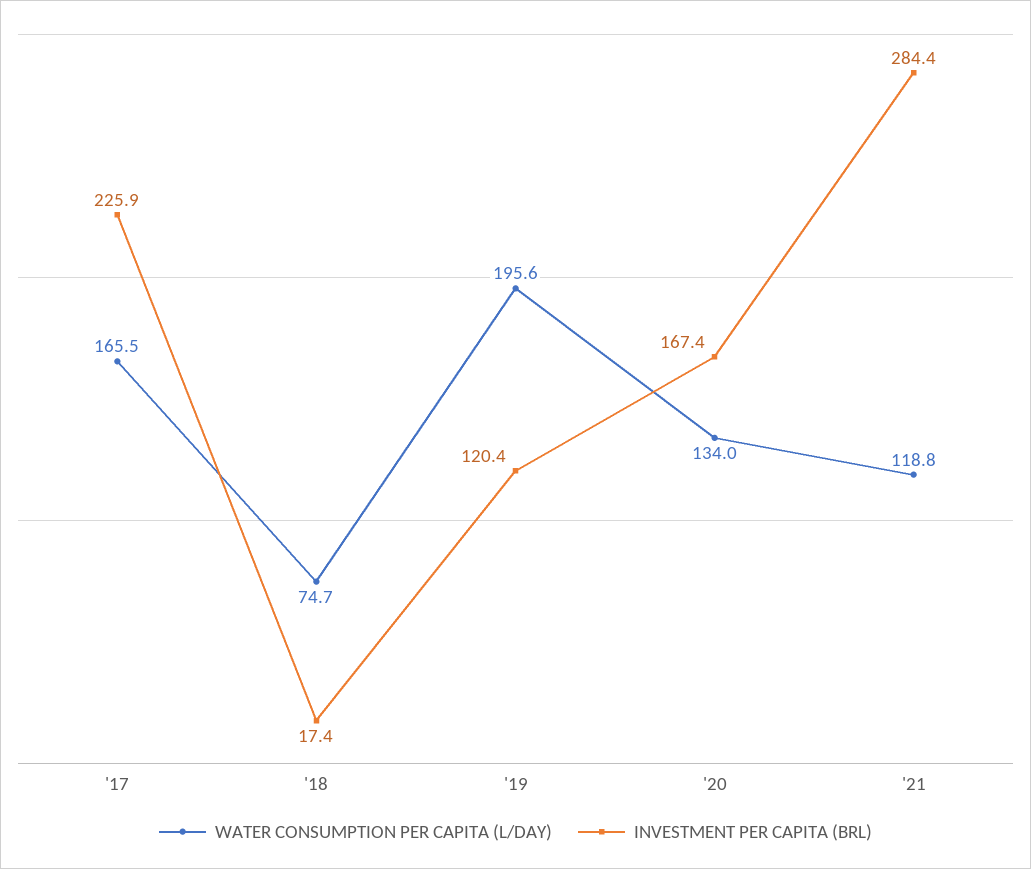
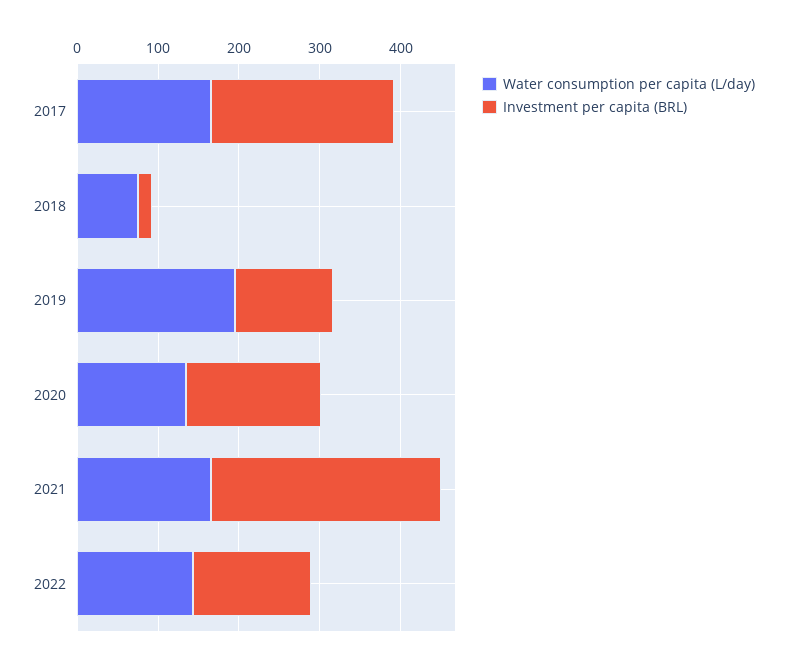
WATER CONSUMPTION PER CAPITA (L/DAY), '21: 118.8 -> 160
WATER CONSUMPTION PER CAPITA (L/DAY), 2022: none -> 140
INVESTMENT PER CAPITA (BRL), 2022: none -> 140

